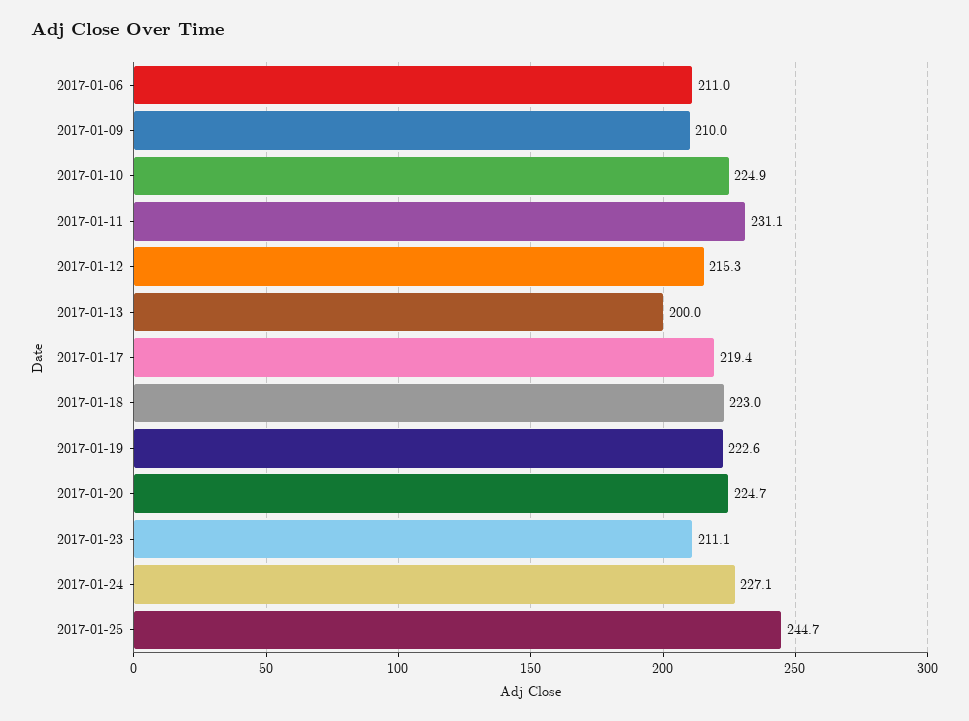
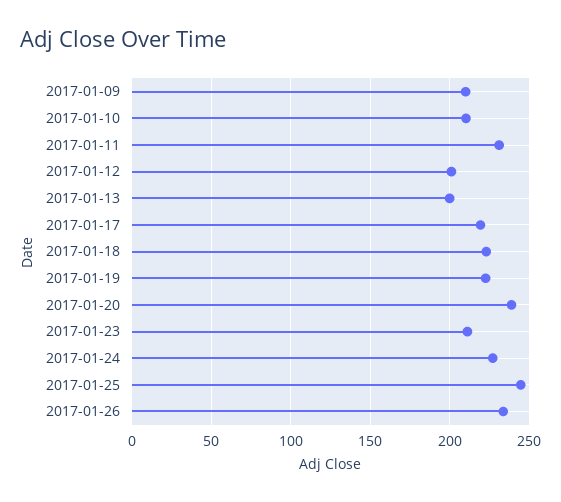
2017-01-06: 211 -> none
2017-01-10: 224.9 -> 210
2017-01-12: 215.3 -> 200
2017-01-20: 224.7 -> 240
2017-01-26: none -> 235

